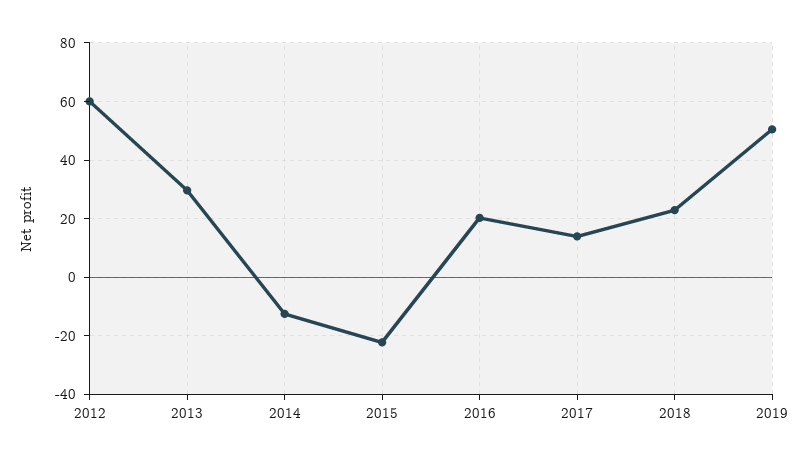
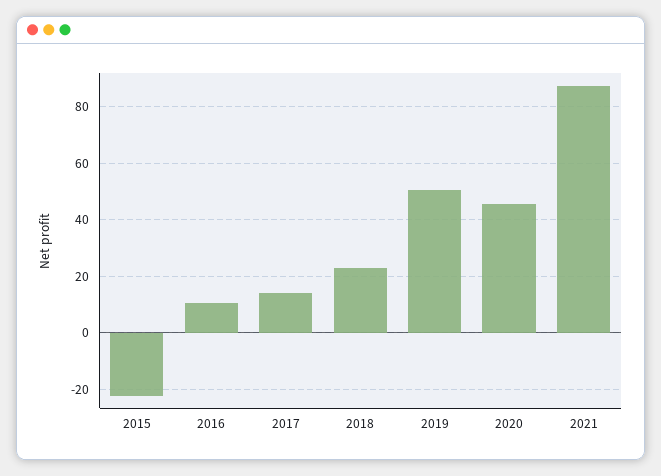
2012: 60 -> none
2013: 30 -> none
2014: -12.5 -> none
2016: 20 -> 10
2020: none -> 45
2021: none -> 87.5

